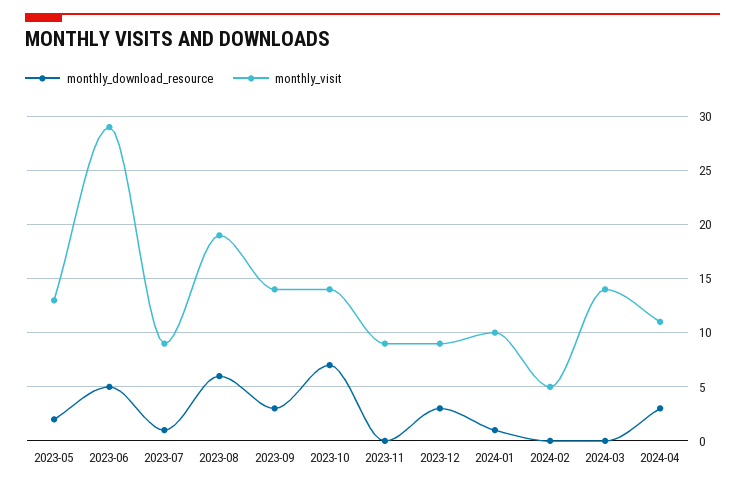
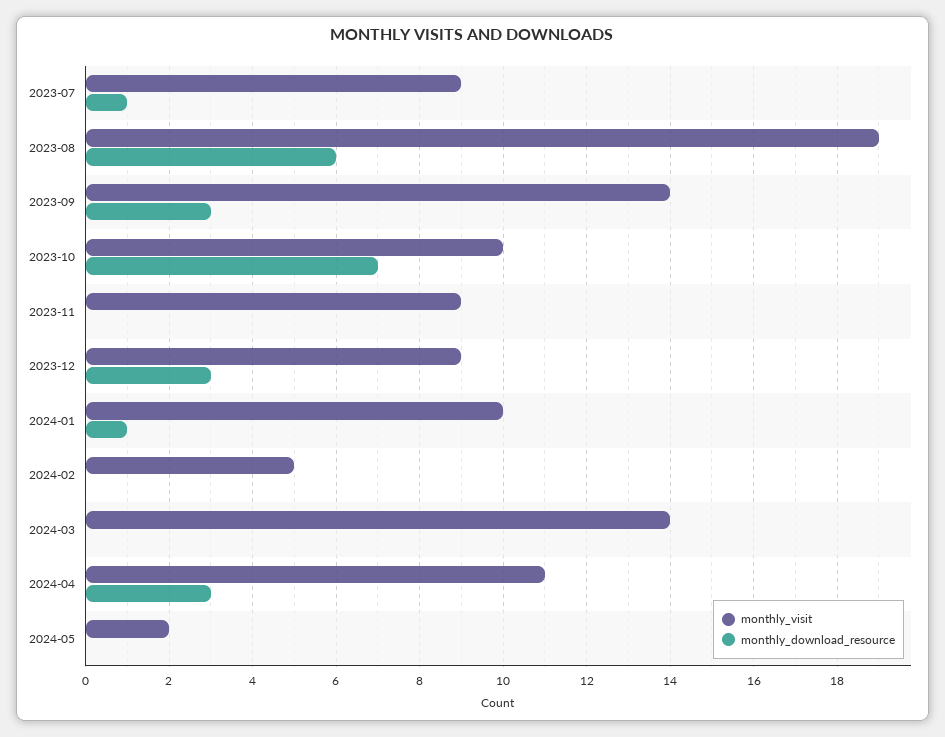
monthly_download_resource, 2023-05: 2 -> none
monthly_visit, 2023-05: 13 -> none
monthly_download_resource, 2023-06: 5 -> none
monthly_visit, 2023-06: 29 -> none
monthly_visit, 2023-10: 14 -> 10
monthly_visit, 2024-05: none -> 2
monthly_download_resource, 2024-05: none -> 0

